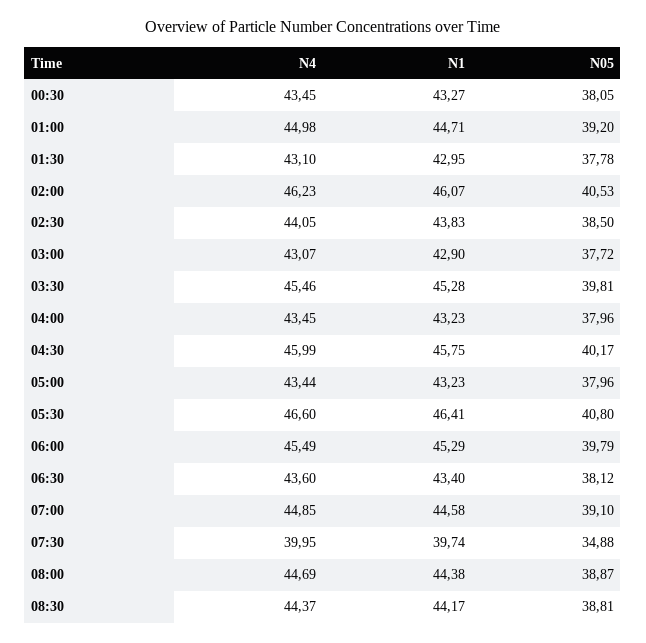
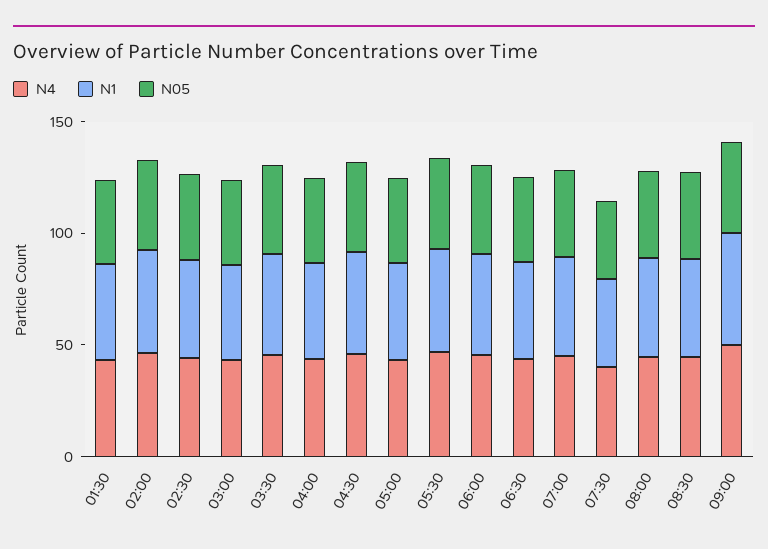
N4, 00:30: 43.45 -> none
N1, 00:30: 43.27 -> none
N05, 00:30: 38.05 -> none
N4, 01:00: 44.98 -> none
N1, 01:00: 44.71 -> none
N05, 01:00: 39.2 -> none
N4, 09:00: none -> 50
N1, 09:00: none -> 50
N05, 09:00: none -> 40

